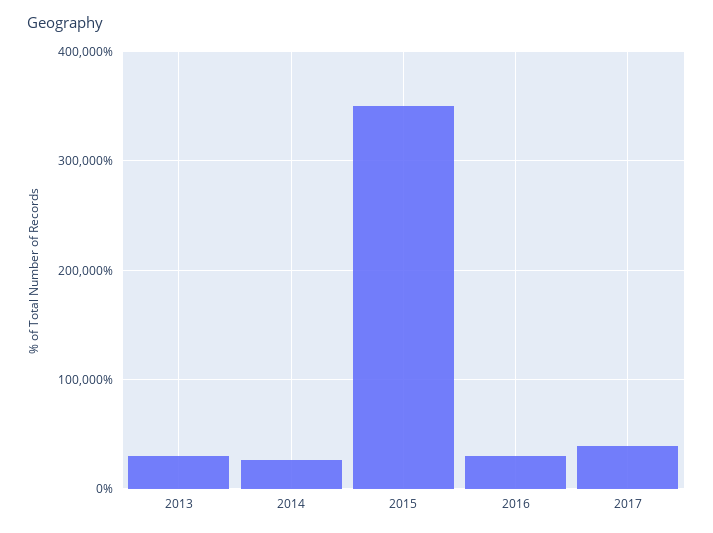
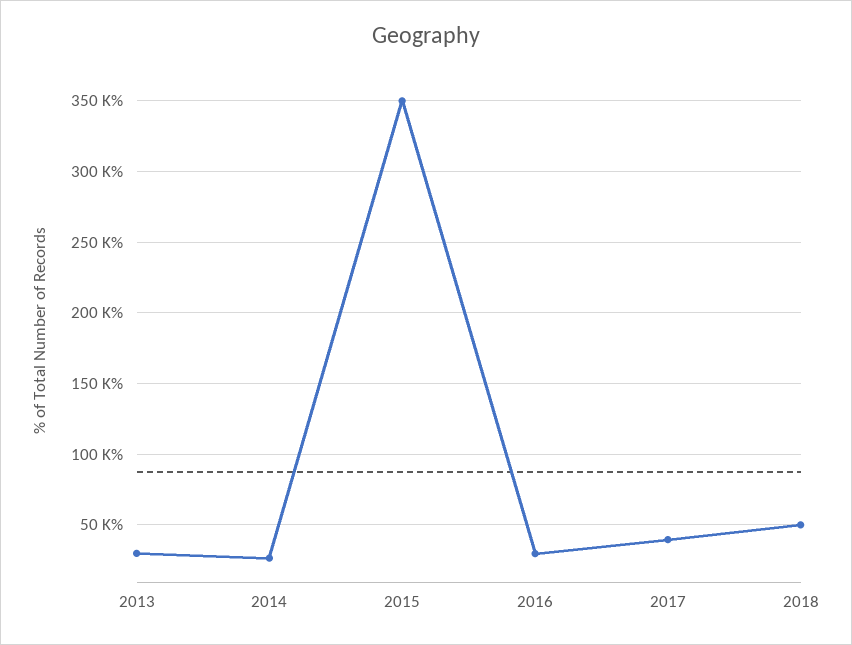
2018: none -> 50000

